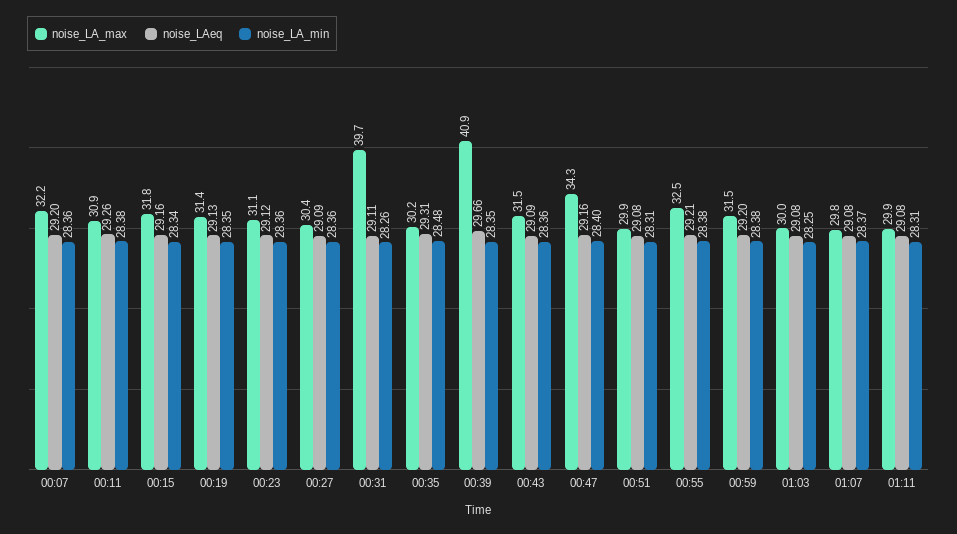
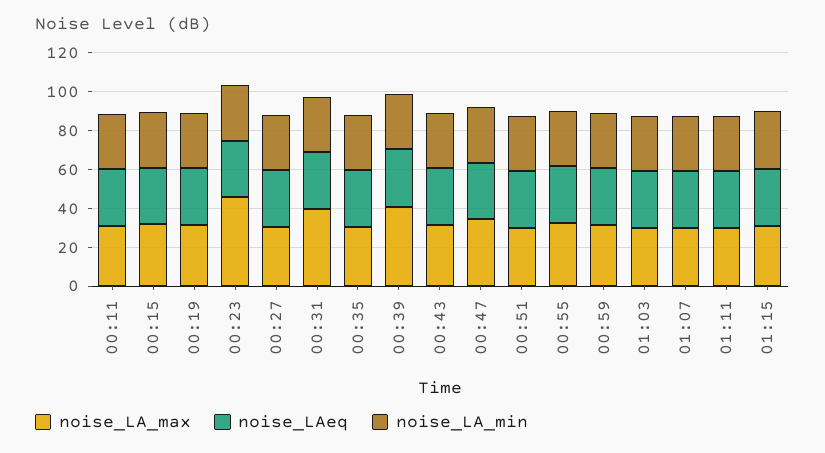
noise_LA_max, 00:07: 32.2 -> none
noise_LAeq, 00:07: 29.2 -> none
noise_LA_min, 00:07: 28.36 -> none
noise_LA_max, 00:23: 31.1 -> 45
noise_LA_max, 01:15: none -> 30
noise_LAeq, 01:15: none -> 30
noise_LA_min, 01:15: none -> 30

